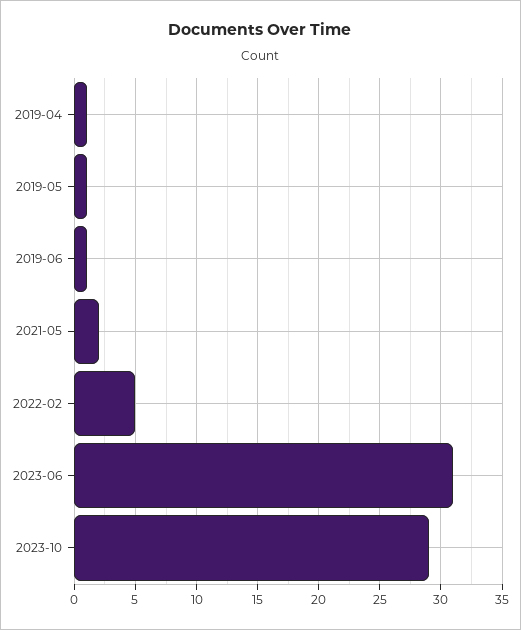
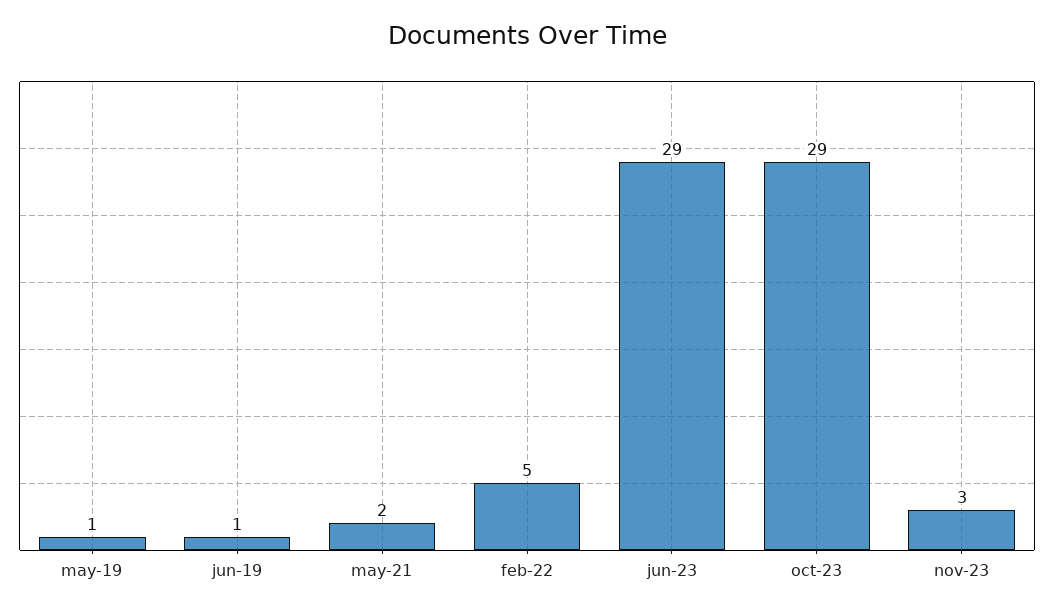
2019-04: 1 -> none
2023-06: 31 -> 29
nov-23: none -> 3

